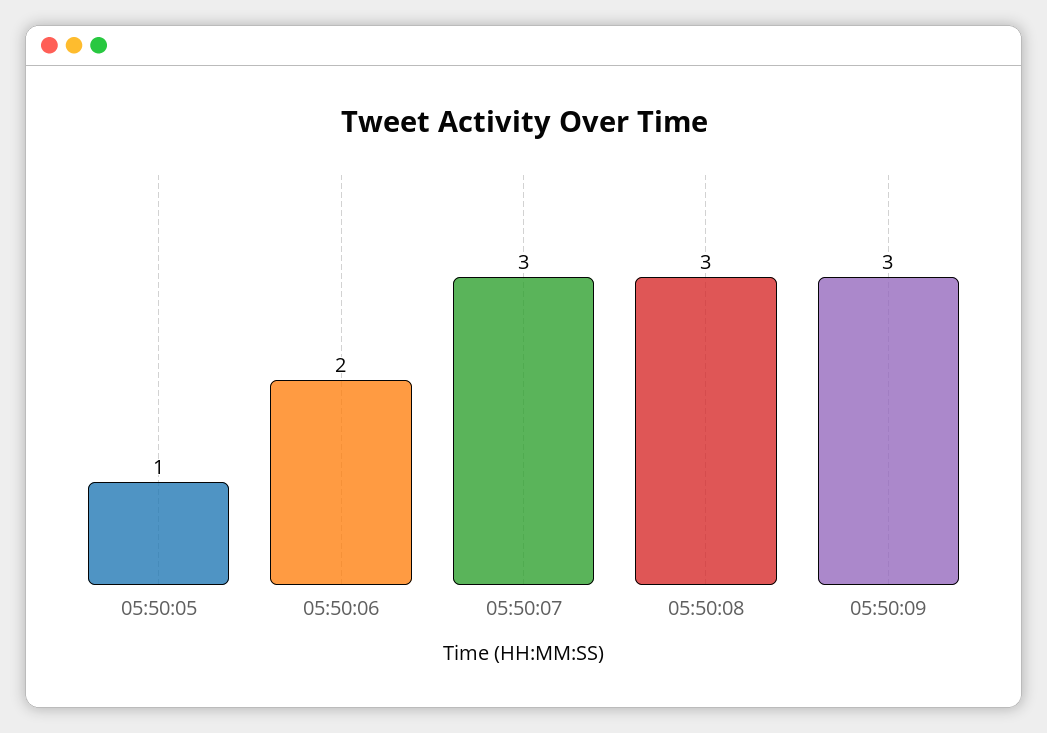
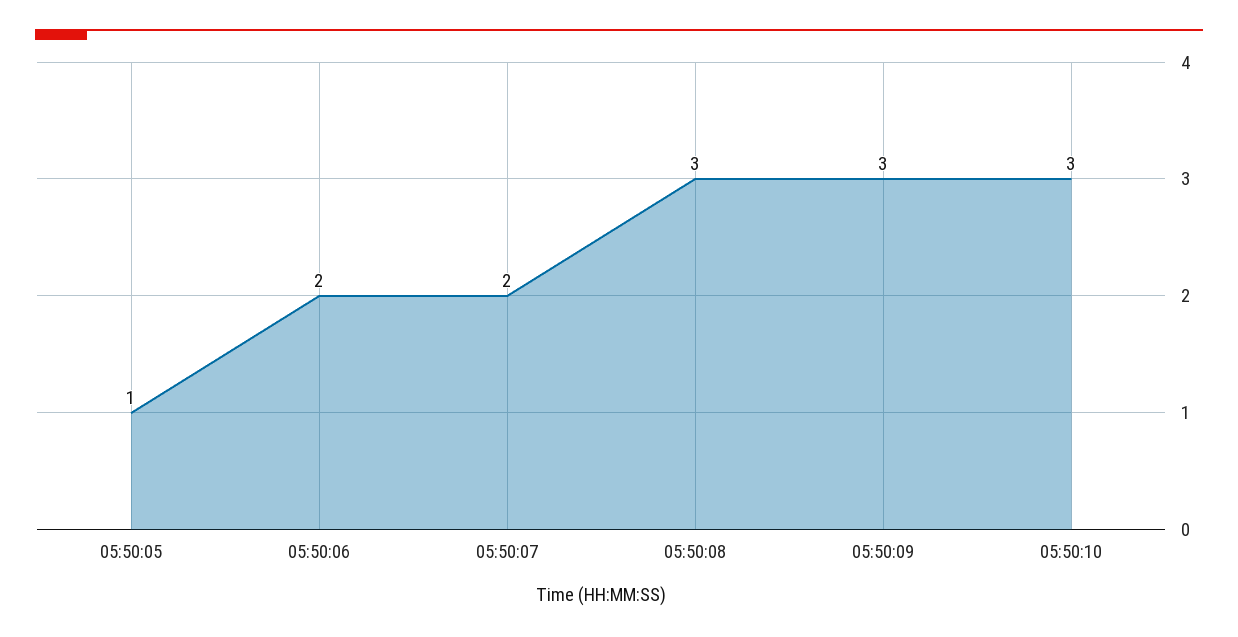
05:50:07: 3 -> 2
05:50:10: none -> 3

